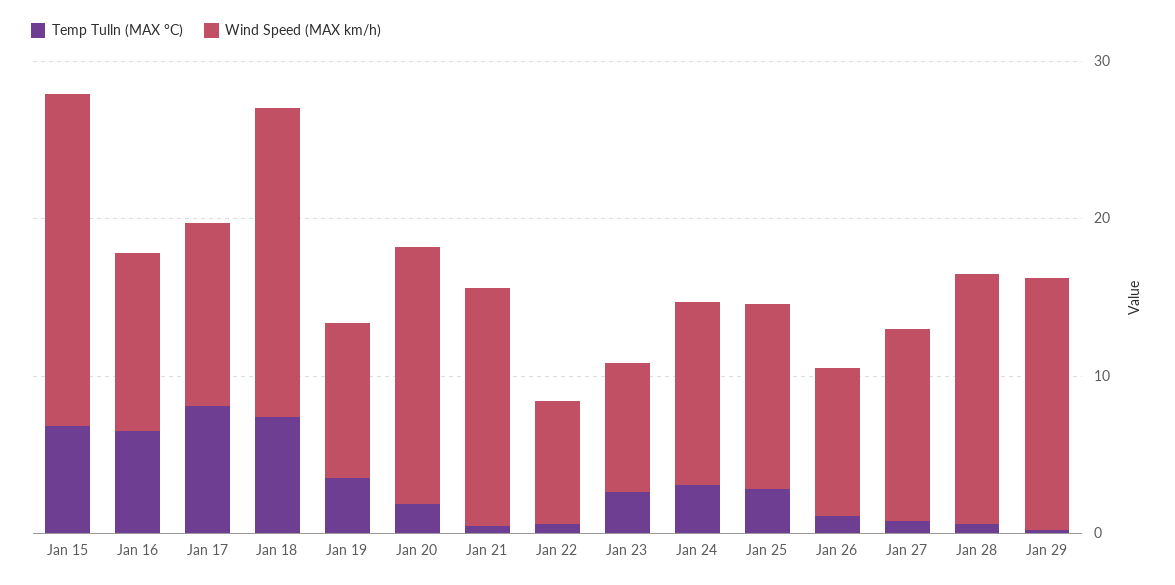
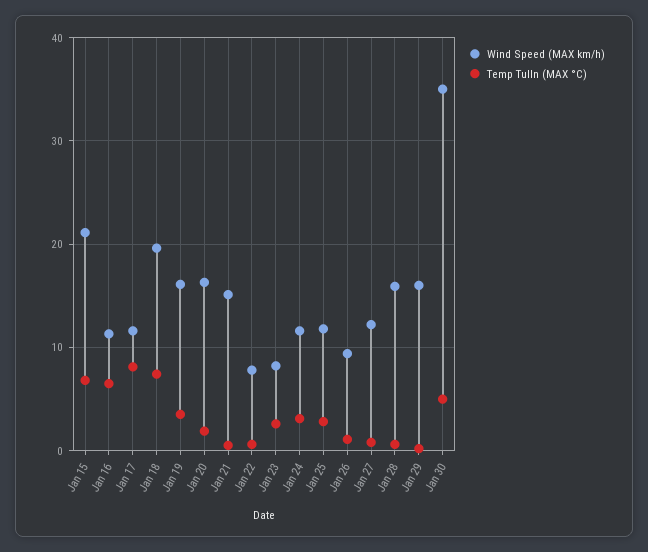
Wind Speed (MAX km/h), Jan 19: 10 -> 16
Wind Speed (MAX km/h), Jan 30: none -> 35
Temp Tulln (MAX °C), Jan 30: none -> 5

